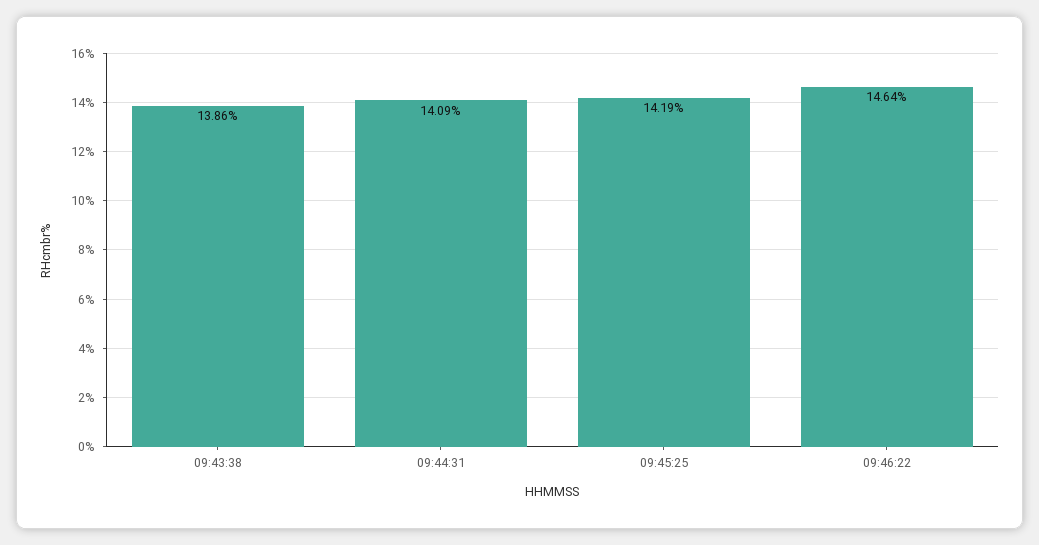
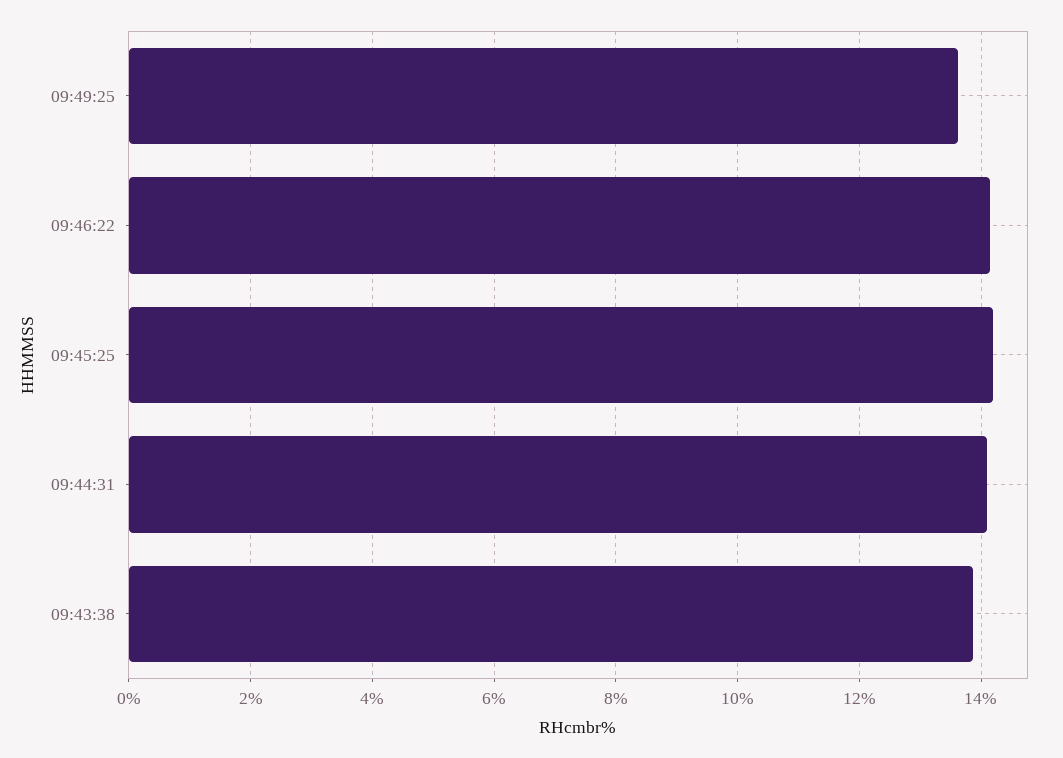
09:46:22: 14.64 -> 14.2
09:49:25: none -> 13.6

